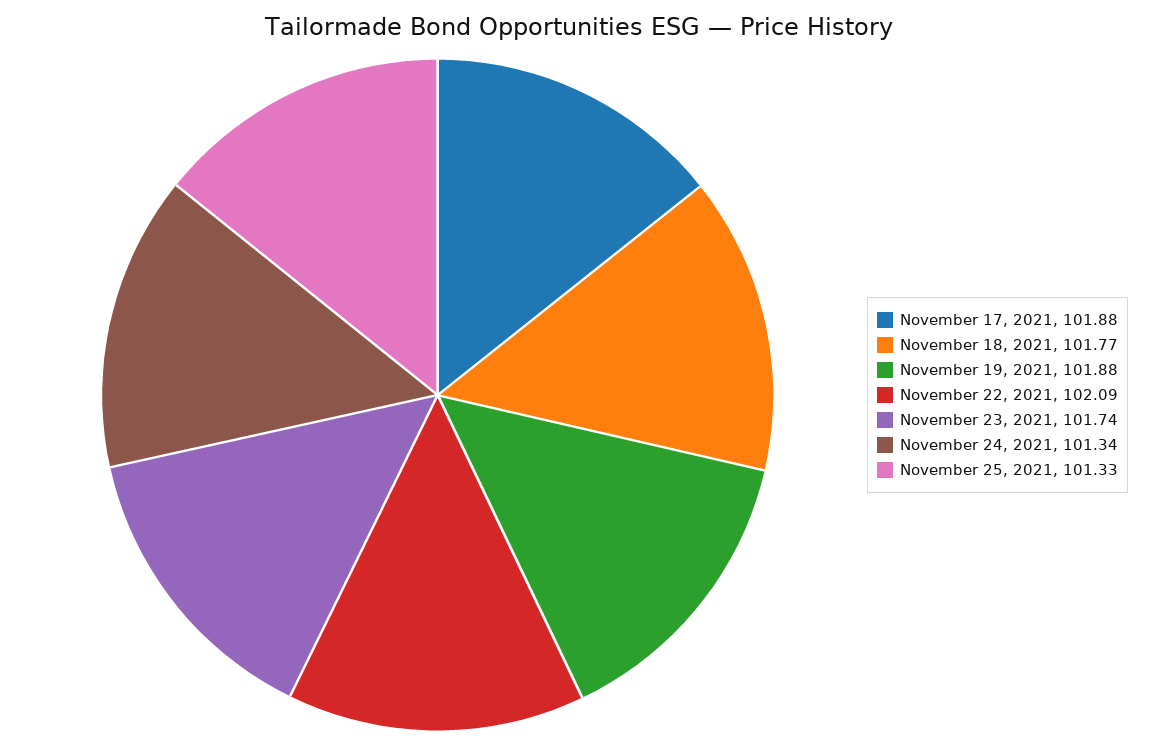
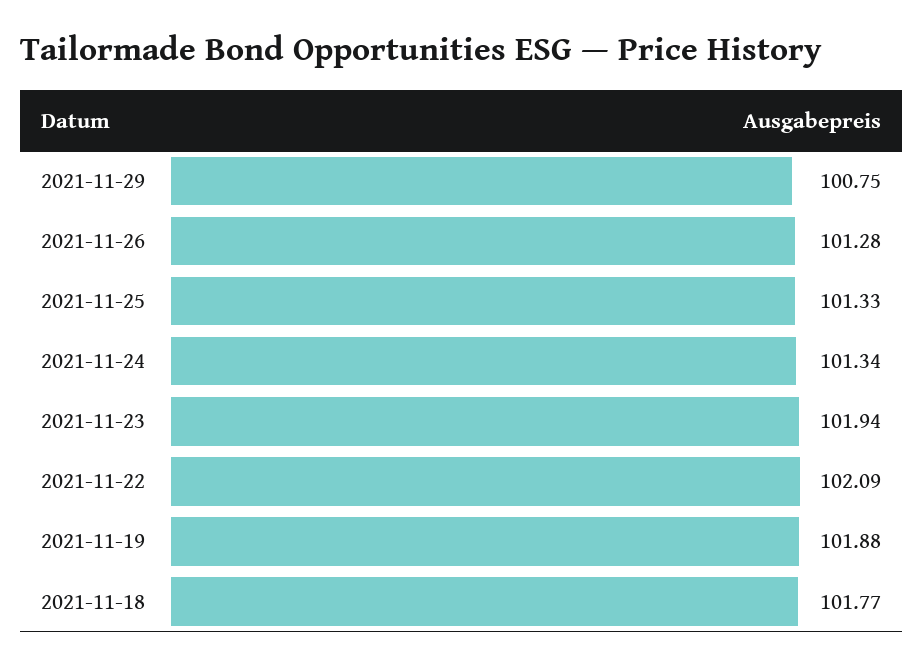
November 17, 2021: 101.88 -> none
November 23, 2021: 101.74 -> 101.94
2021-11-29: none -> 100.75
2021-11-26: none -> 101.28

